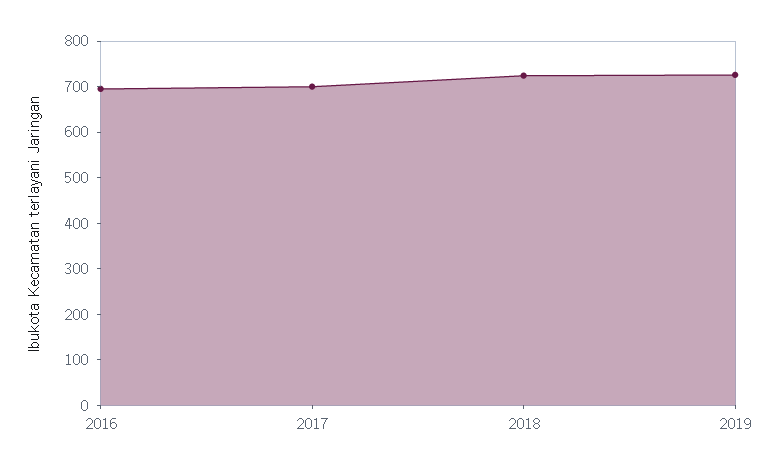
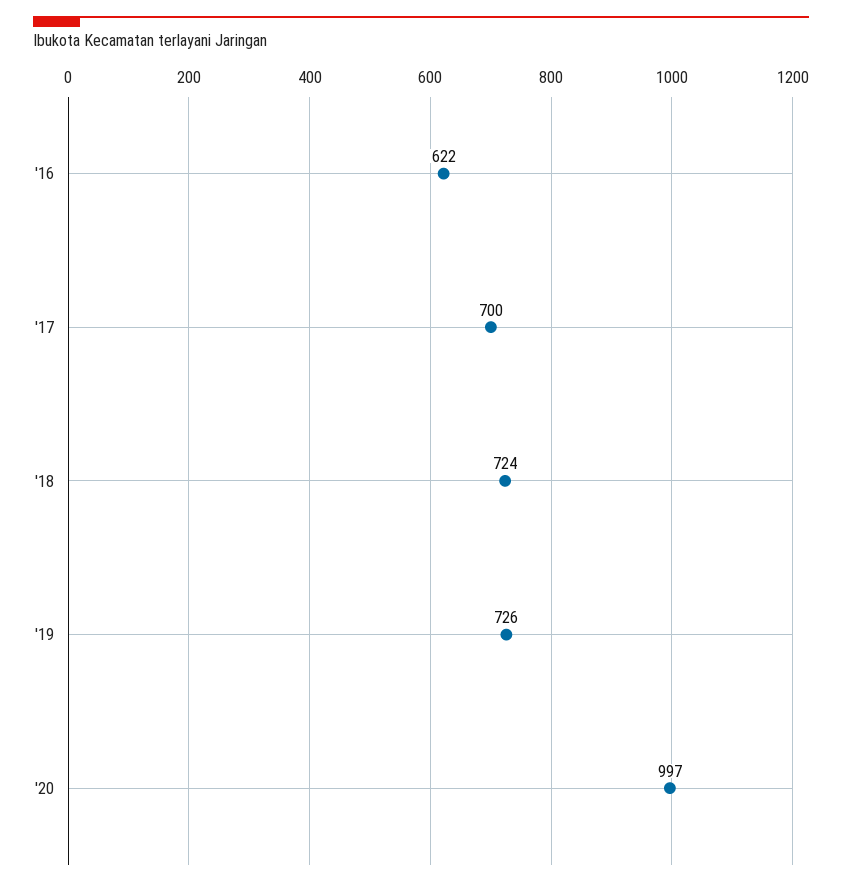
2016: 700 -> 622
'20: none -> 997

